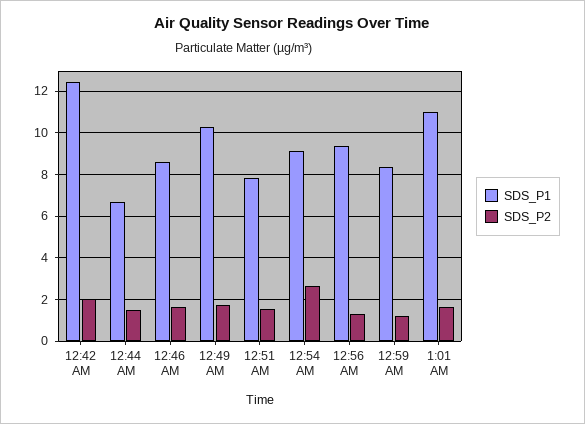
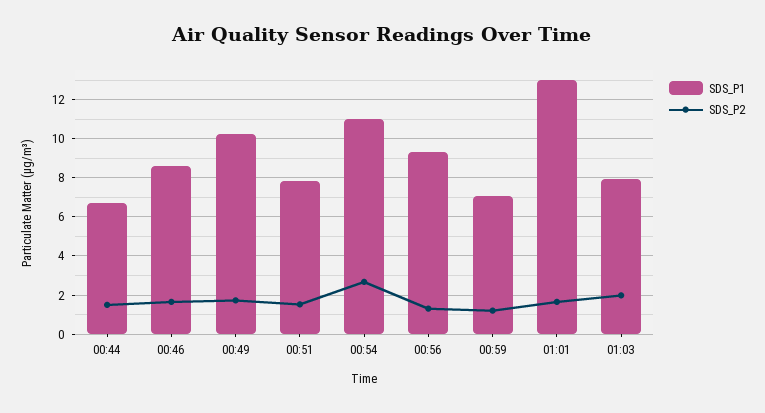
SDS_P1, 12:42 AM: 12.5 -> none
SDS_P2, 12:42 AM: 2 -> none
SDS_P1, 12:54 AM: 9 -> 11
SDS_P1, 12:59 AM: 8.5 -> 7
SDS_P1, 1:01 AM: 11 -> 13
SDS_P1, 01:03: none -> 8
SDS_P2, 01:03: none -> 2

